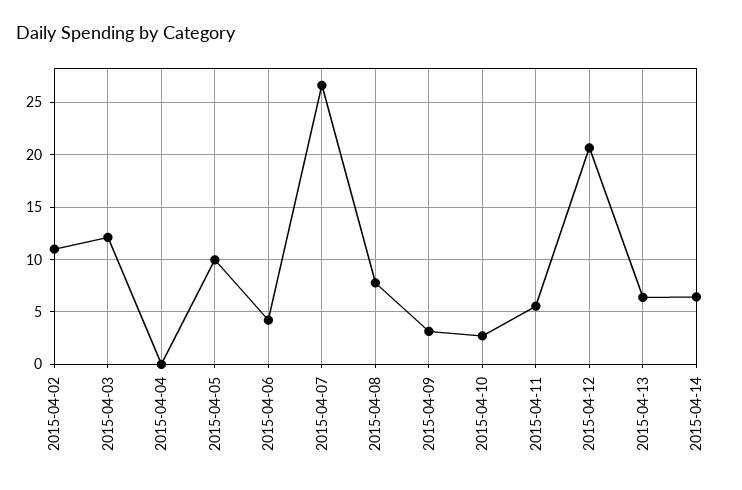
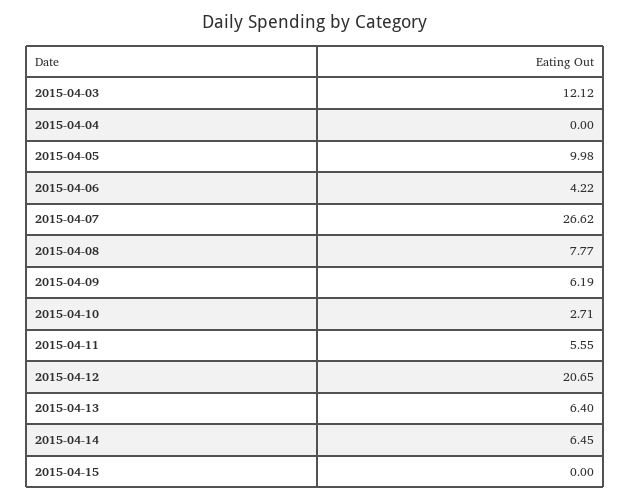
2015-04-02: 11 -> none
2015-04-09: 3 -> 6.19
2015-04-15: none -> 0

